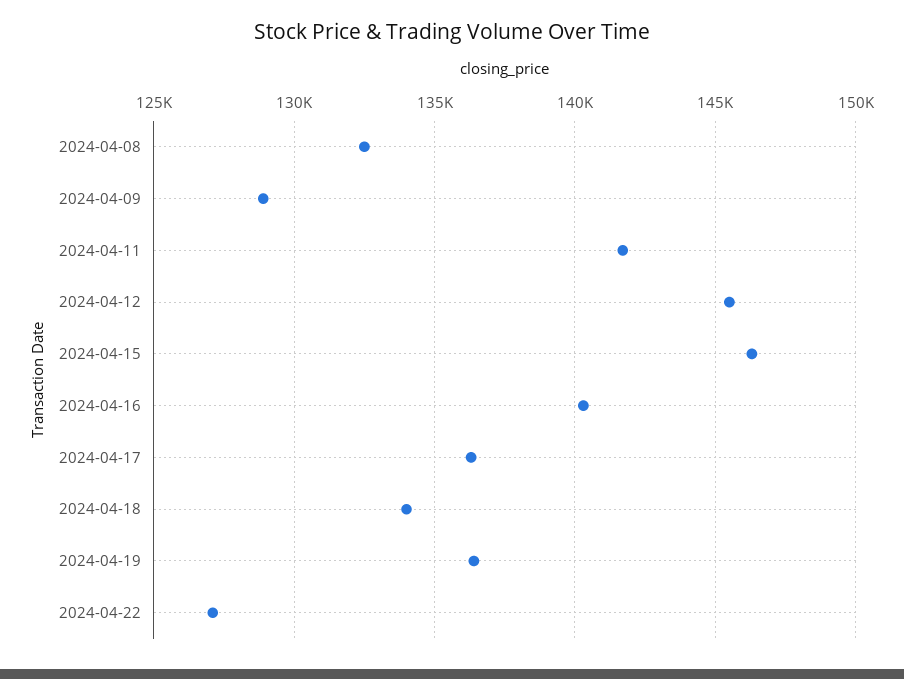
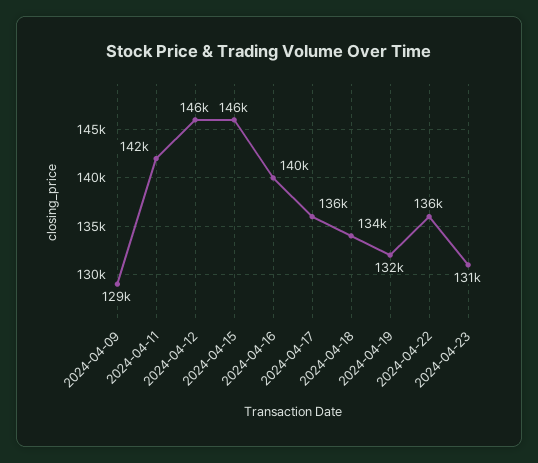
2024-04-08: 132500 -> none
2024-04-19: 136500 -> 132000
2024-04-22: 127000 -> 136000
2024-04-23: none -> 131000

